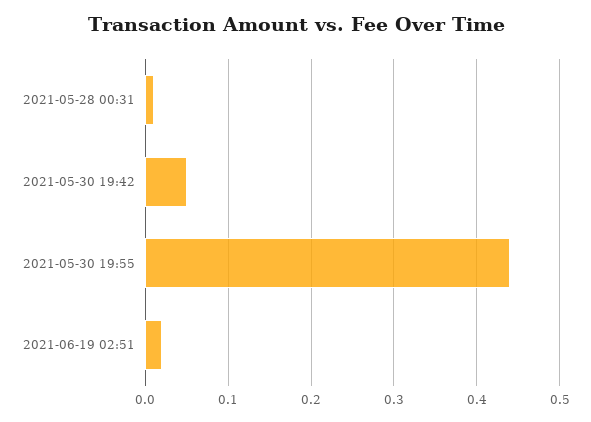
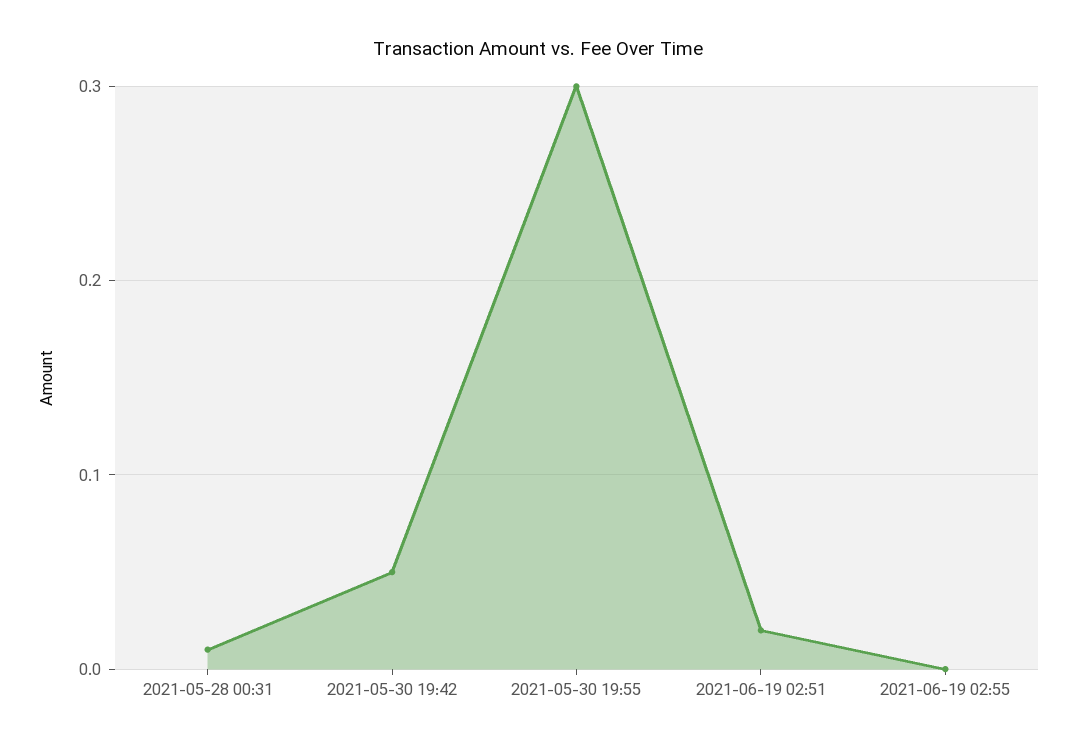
2021-05-30 19:55: 0.44 -> 0.3
2021-06-19 02:55: none -> 0

